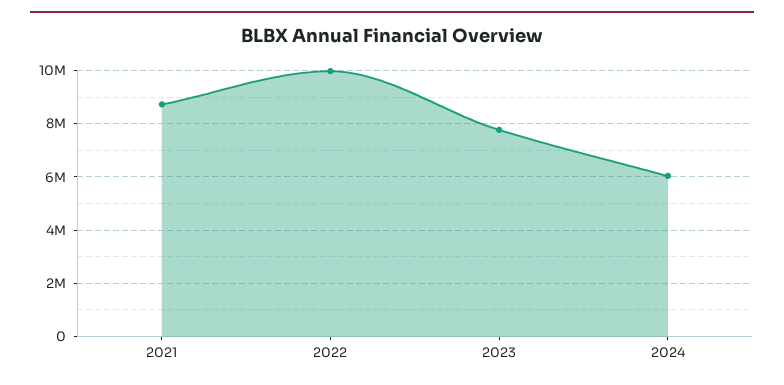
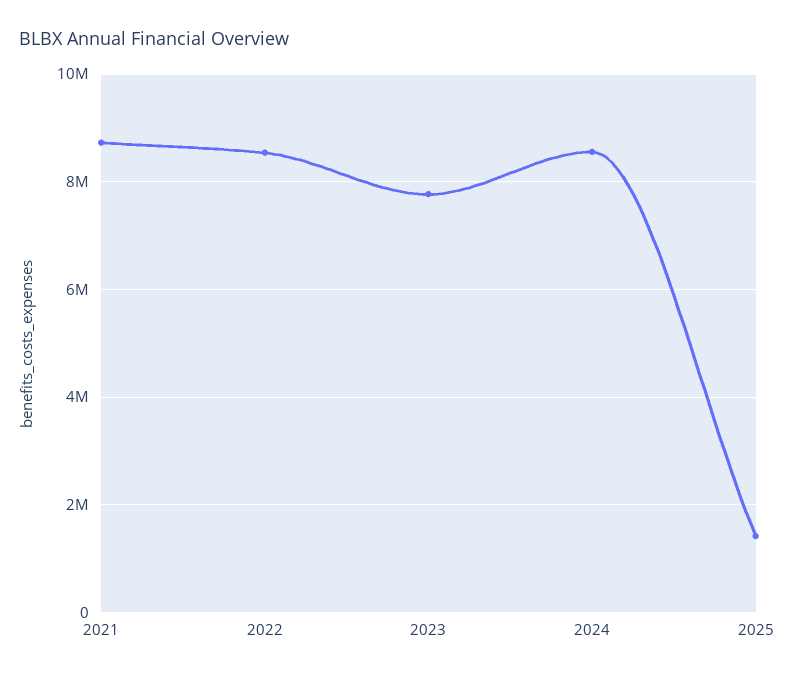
2022: 10000000 -> 8600000
2024: 6000000 -> 8600000
2025: none -> 1400000

